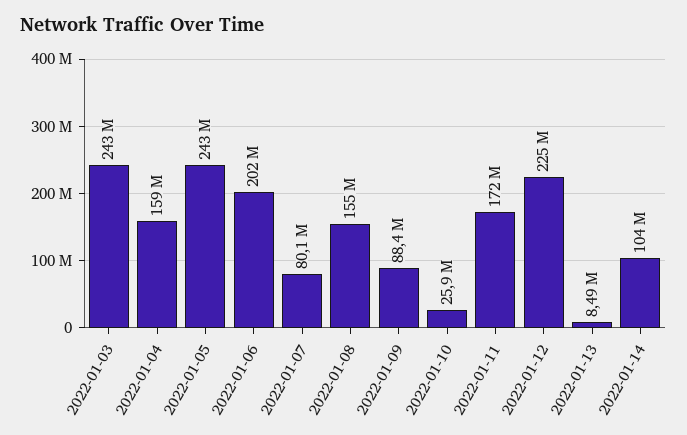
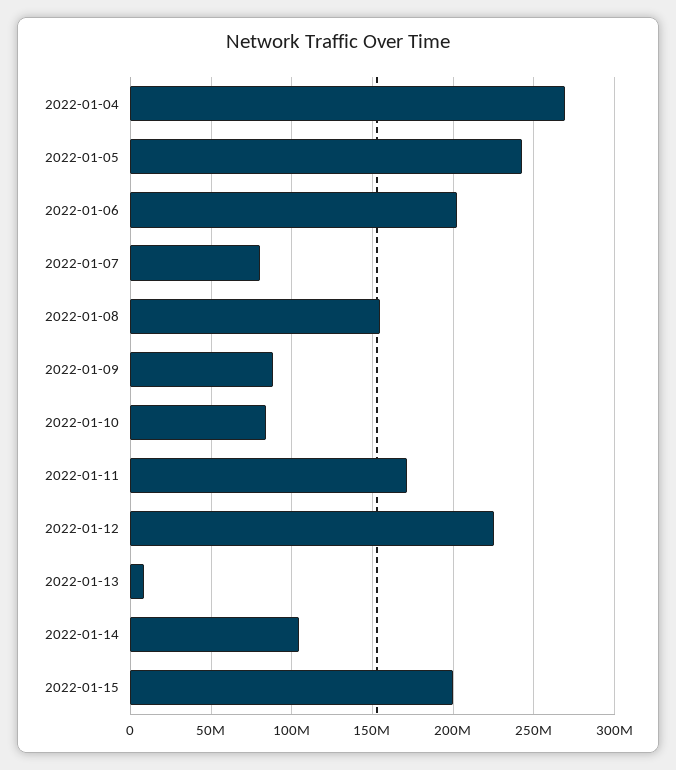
2022-01-03: 243000000 -> none
2022-01-04: 159000000 -> 270000000
2022-01-10: 25900000 -> 85000000
2022-01-15: none -> 200000000

